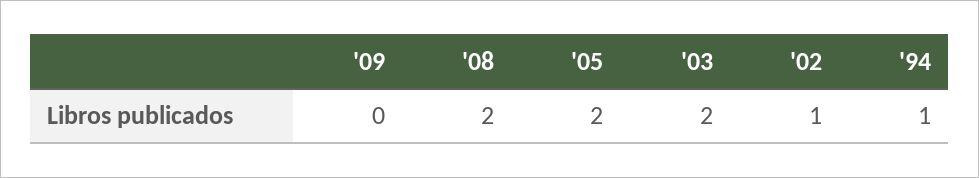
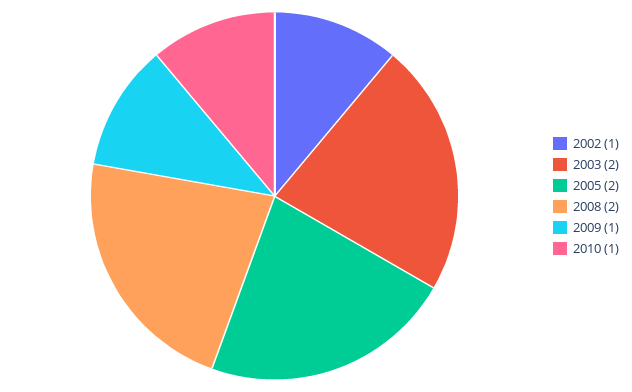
'09: 0 -> 1
'94: 1 -> none
2010: none -> 1

